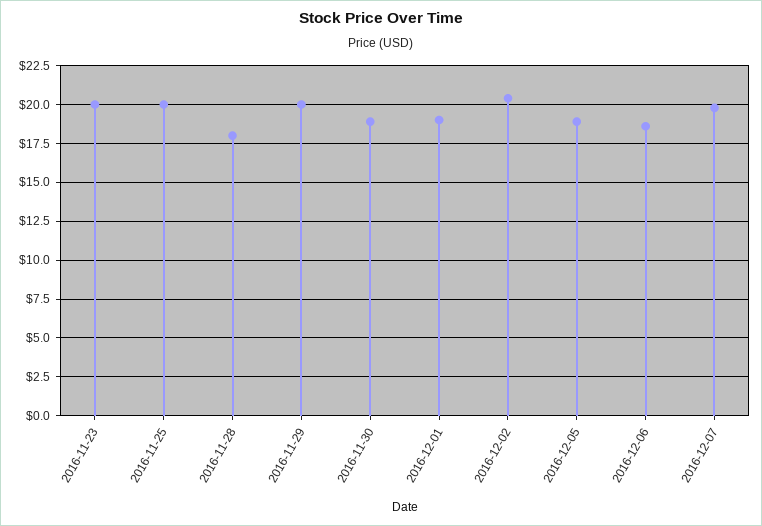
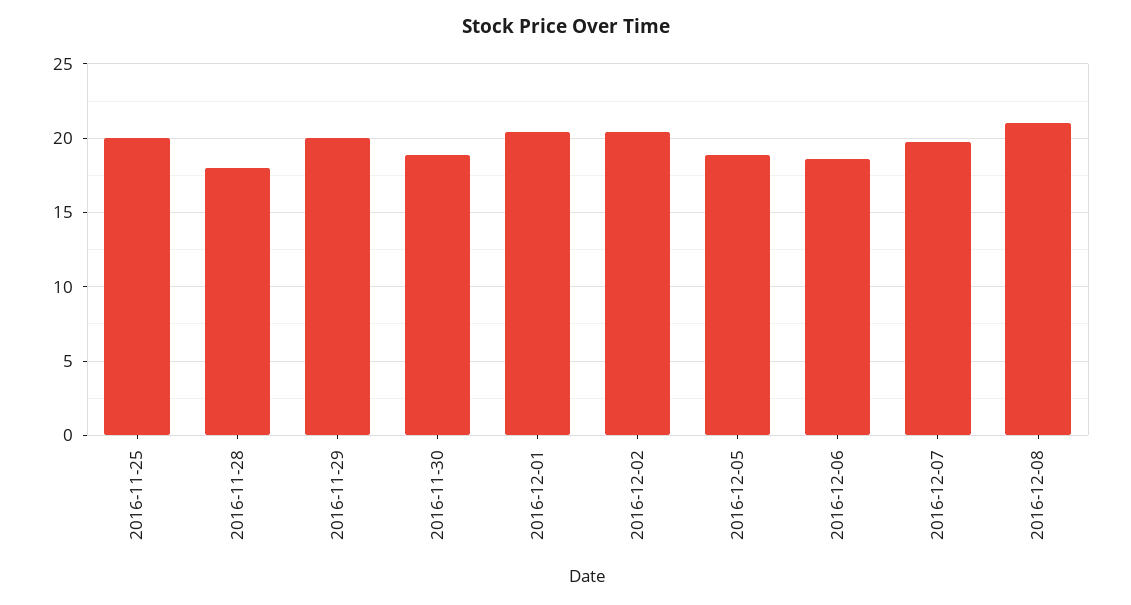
2016-11-23: 20 -> none
2016-12-01: 19 -> 20.5
2016-12-08: none -> 21

